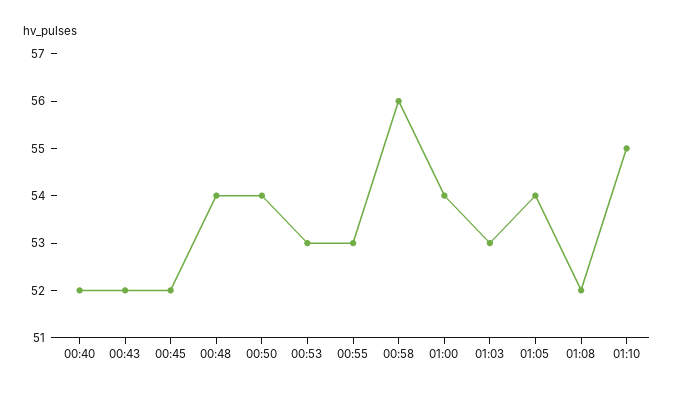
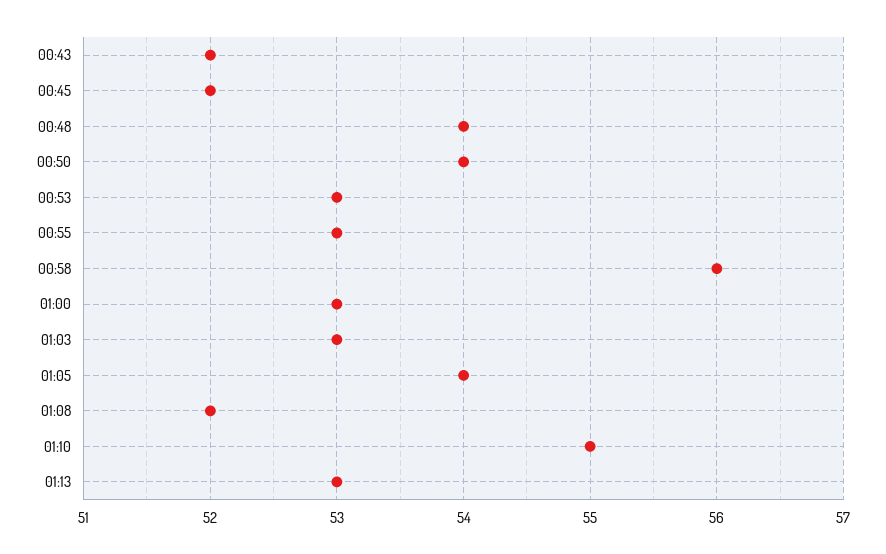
00:40: 52 -> none
01:00: 54 -> 53
01:13: none -> 53

